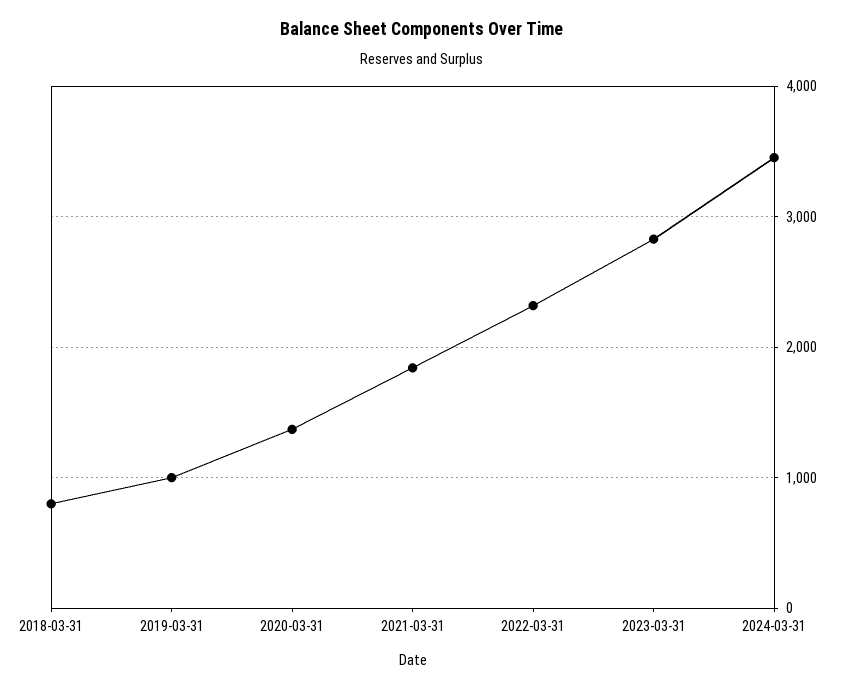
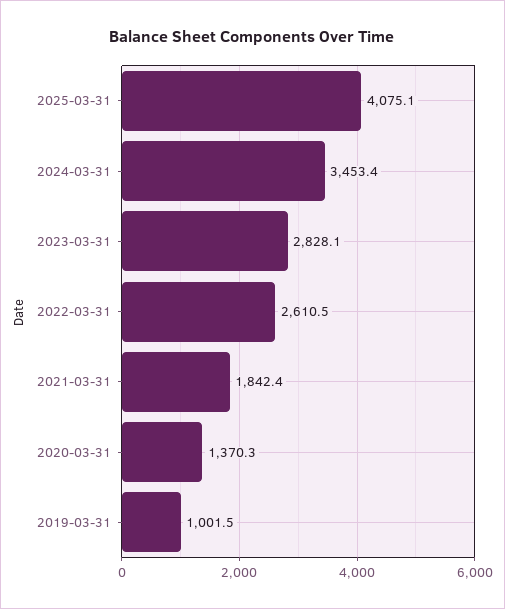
2018-03-31: 800 -> none
2022-03-31: 2300 -> 2610.5
2025-03-31: none -> 4075.1

